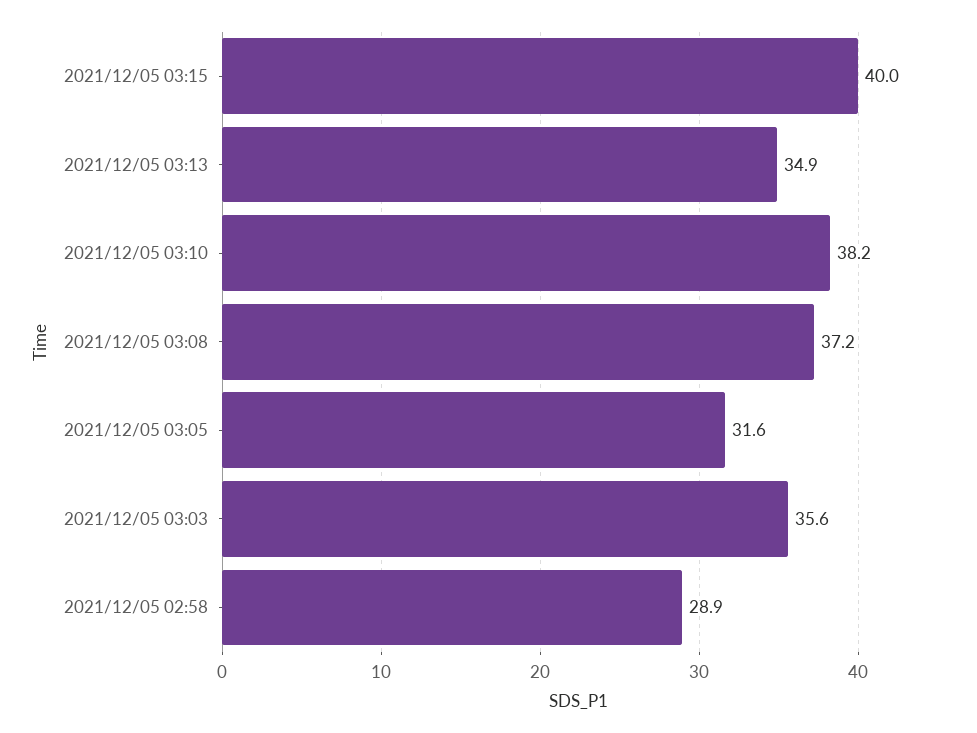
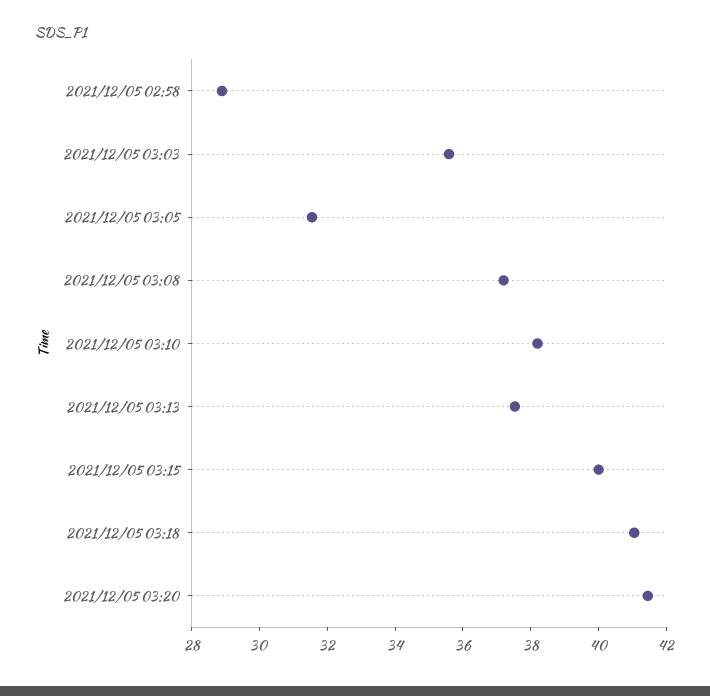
2021/12/05 03:13: 34.9 -> 37.5
2021/12/05 03:18: none -> 41
2021/12/05 03:20: none -> 41.5

